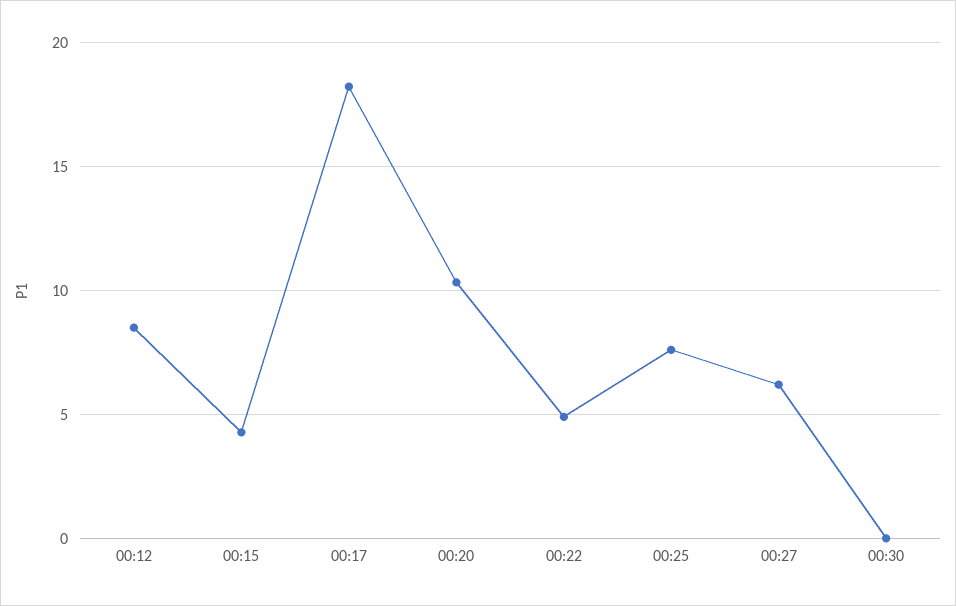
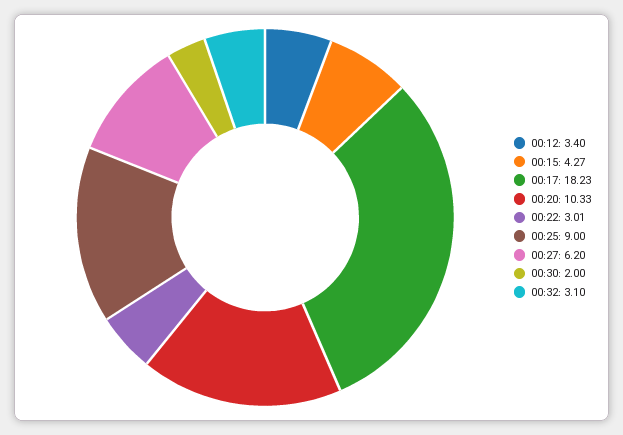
00:12: 8.5 -> 3.4
00:22: 5 -> 3.01
00:25: 7.5 -> 9
00:30: 0 -> 2
00:32: none -> 3.1

